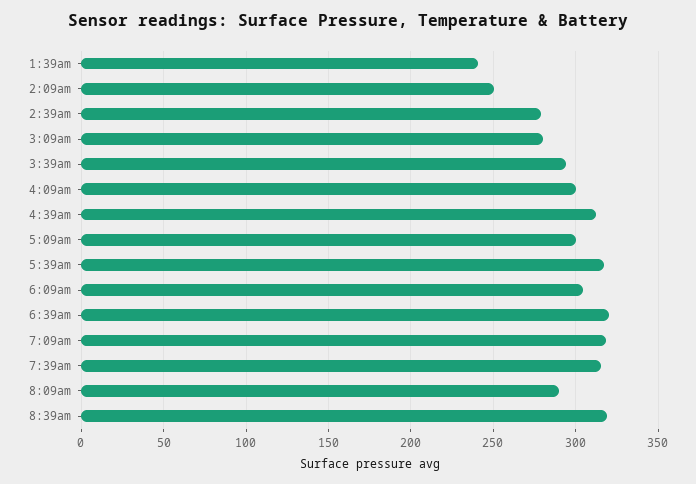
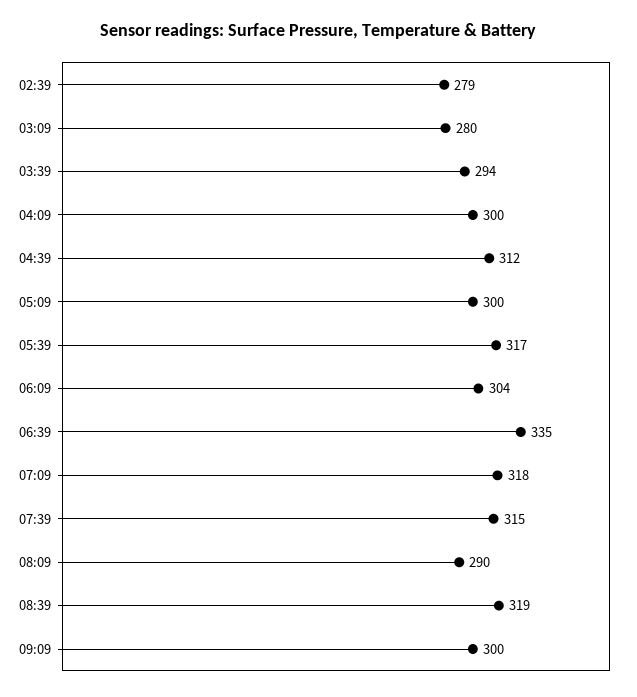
1:39am: 240 -> none
2:09am: 250 -> none
6:39am: 320 -> 335
09:09: none -> 300

